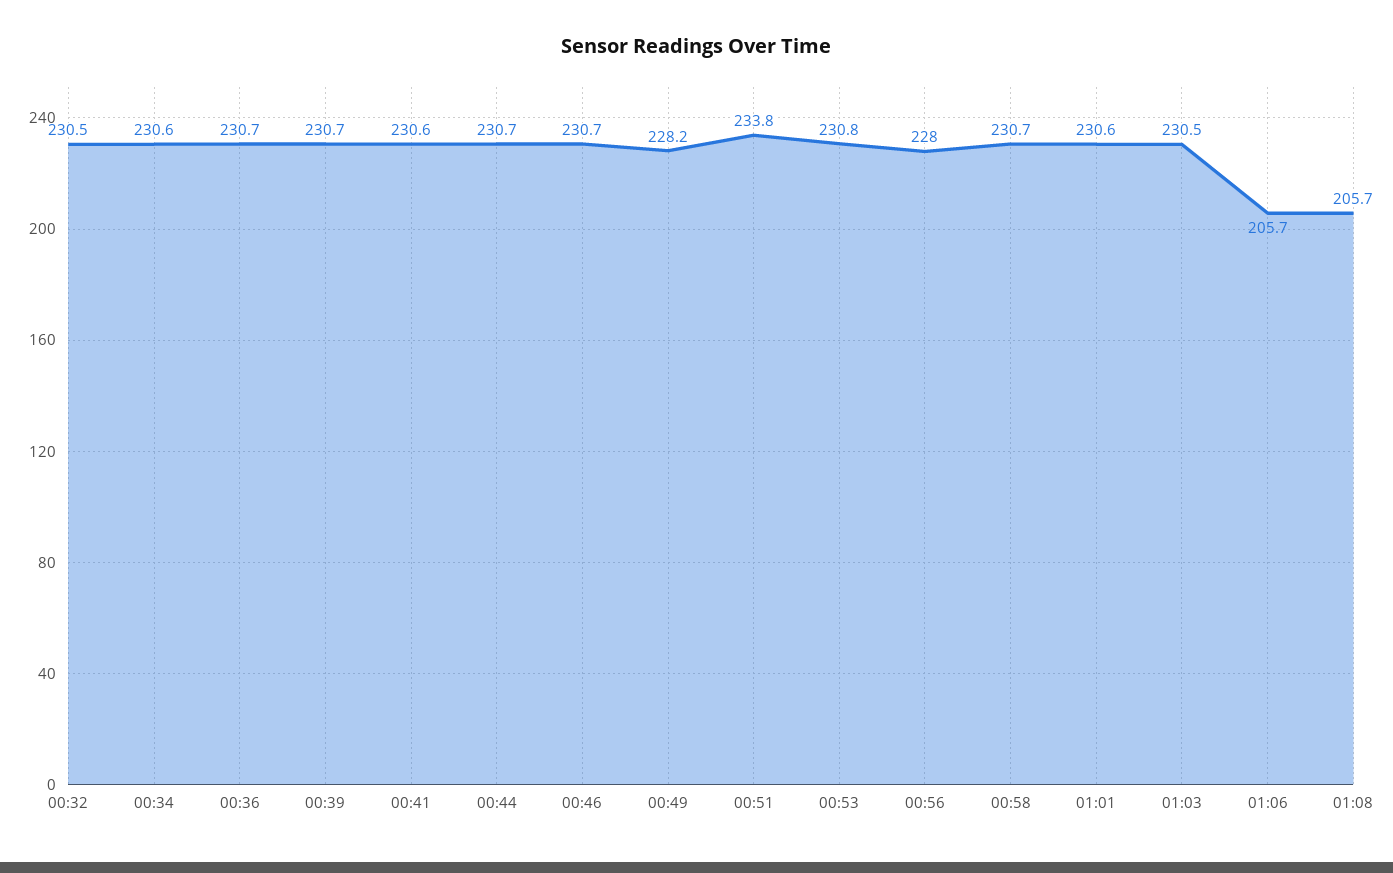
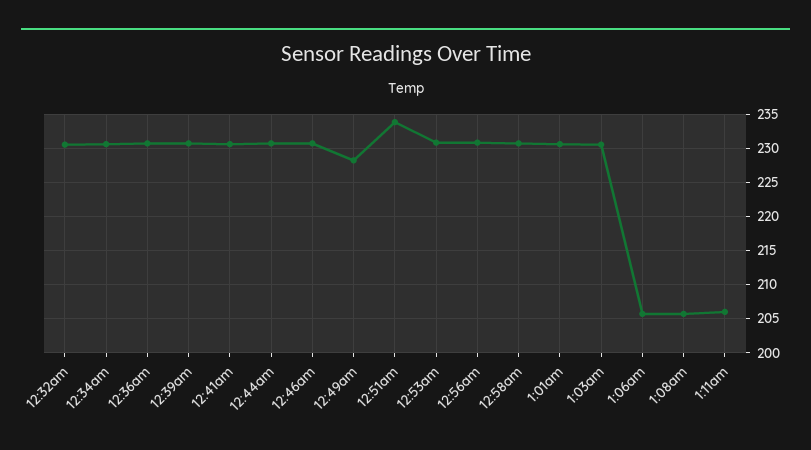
00:56: 228 -> 231
1:11am: none -> 206

